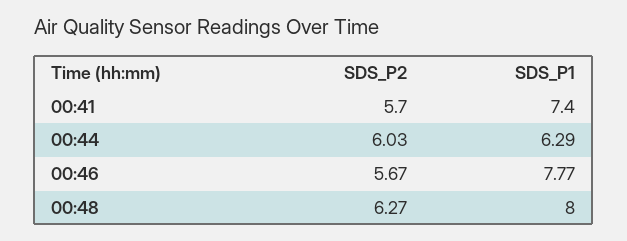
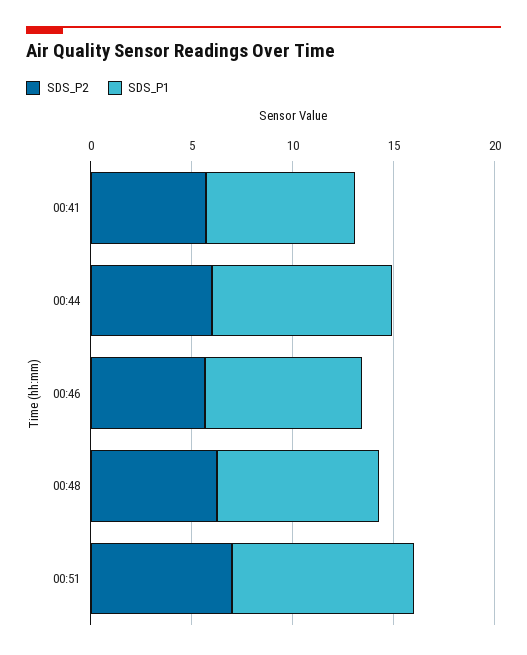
SDS_P1, 00:44: 6.29 -> 9
SDS_P2, 00:51: none -> 7
SDS_P1, 00:51: none -> 9

